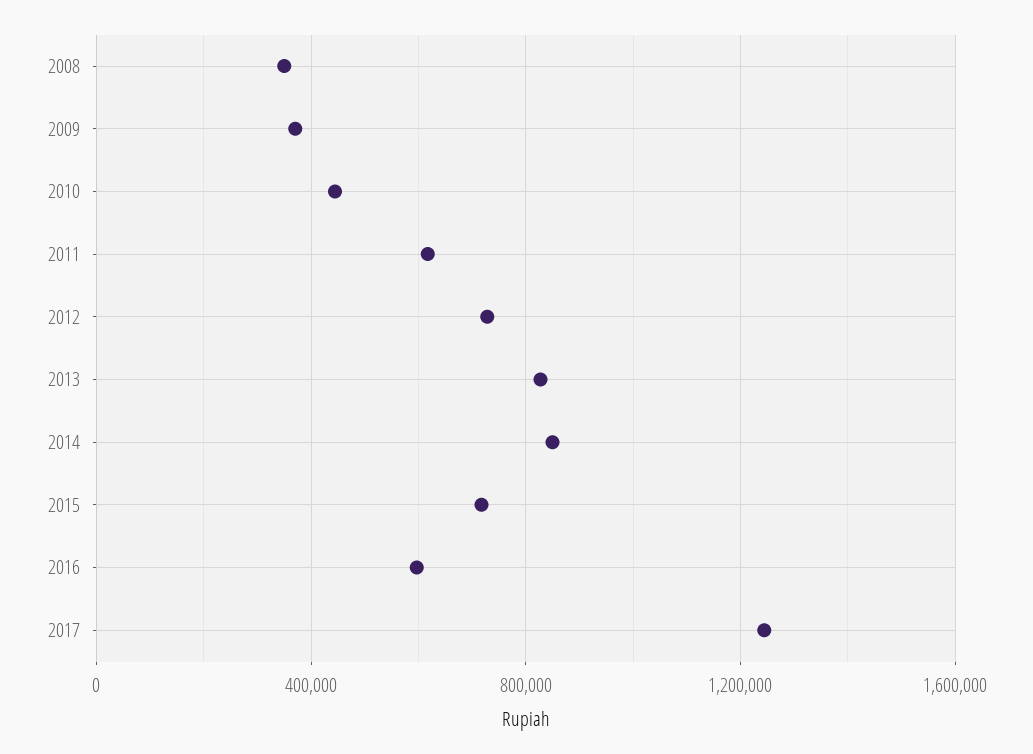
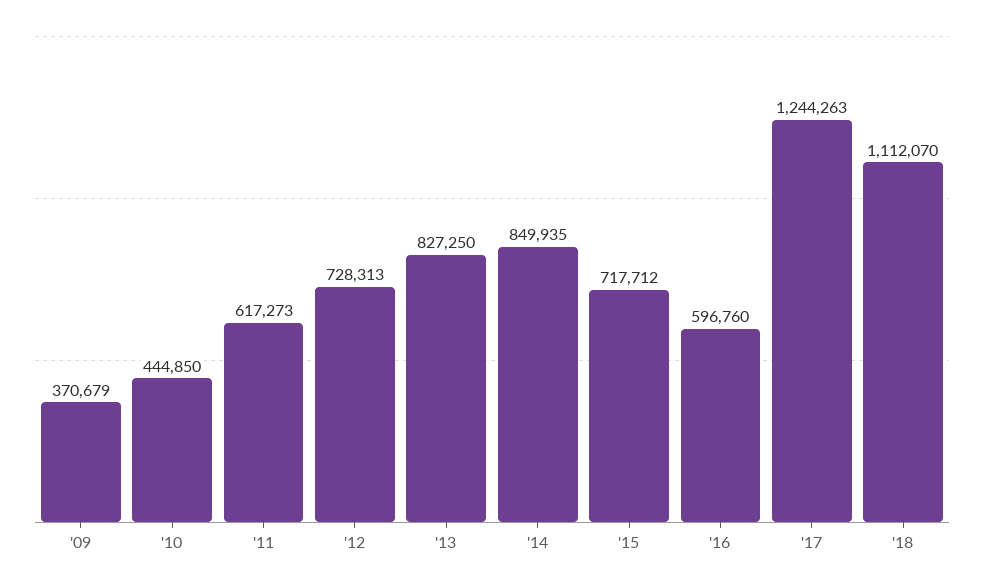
2008: 350000 -> none
'18: none -> 1112070

